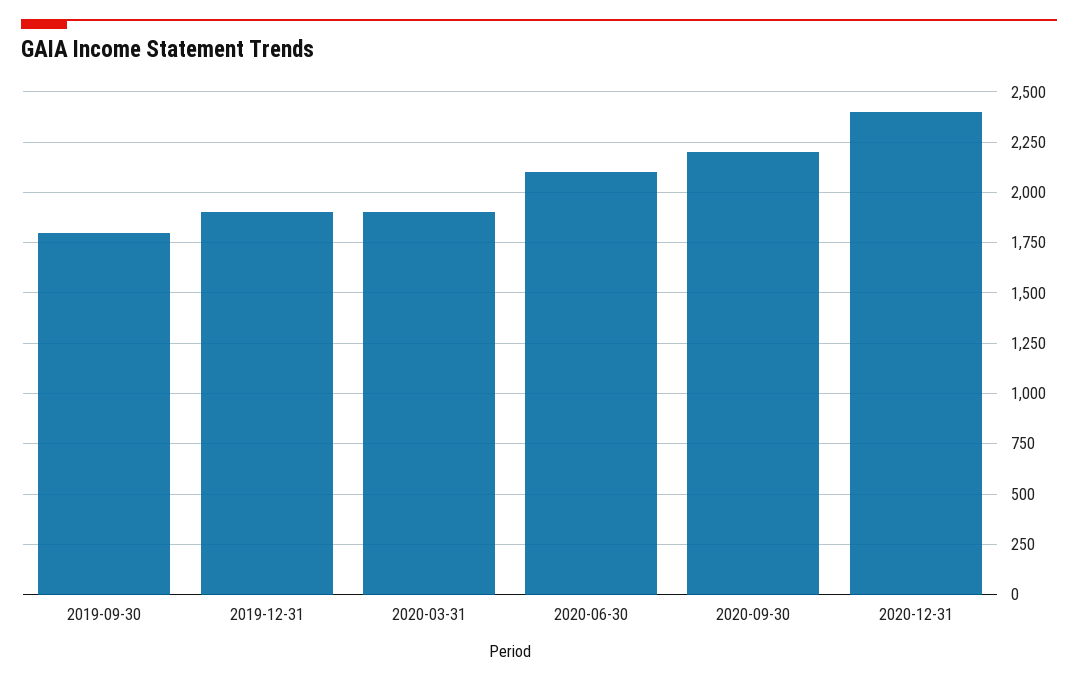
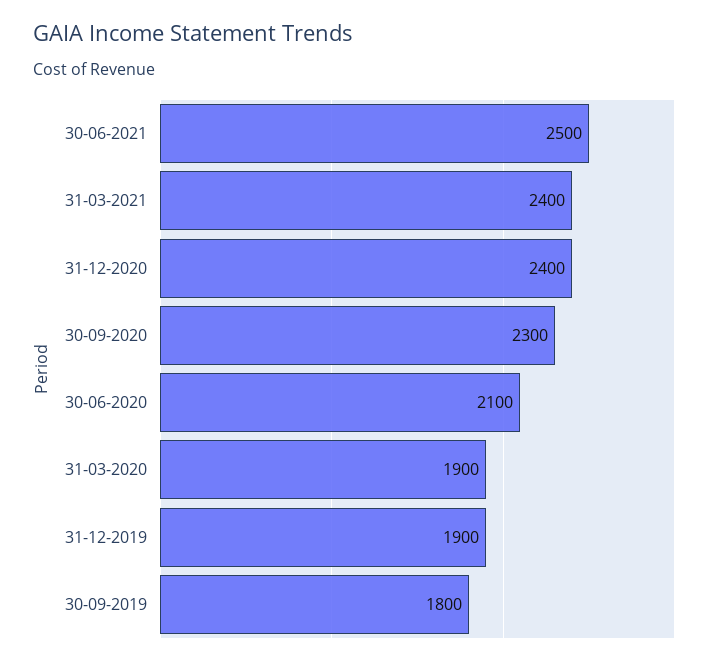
2020-09-30: 2200 -> 2300
30-06-2021: none -> 2500
31-03-2021: none -> 2400

